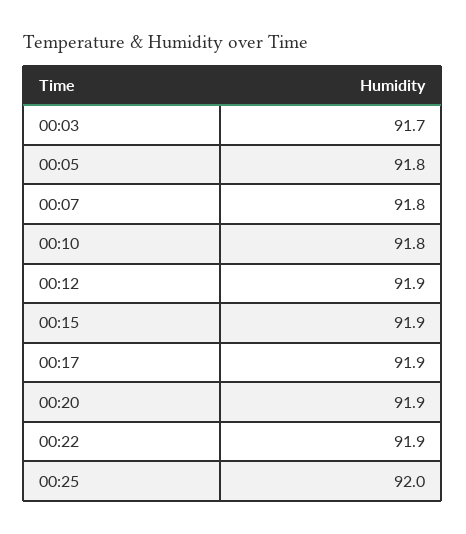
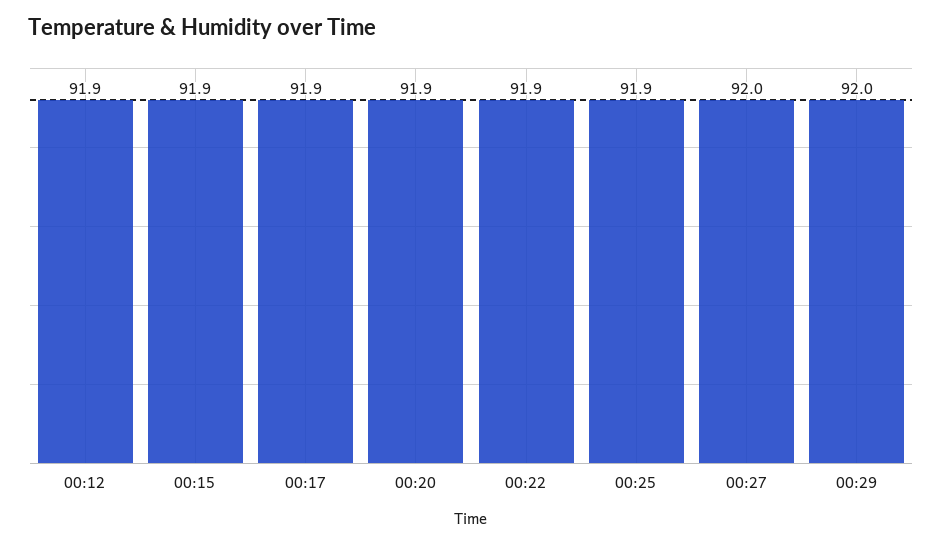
00:03: 91.7 -> none
00:05: 91.8 -> none
00:07: 91.8 -> none
00:10: 91.8 -> none
00:25: 92 -> 91.9
00:27: none -> 92
00:29: none -> 92

